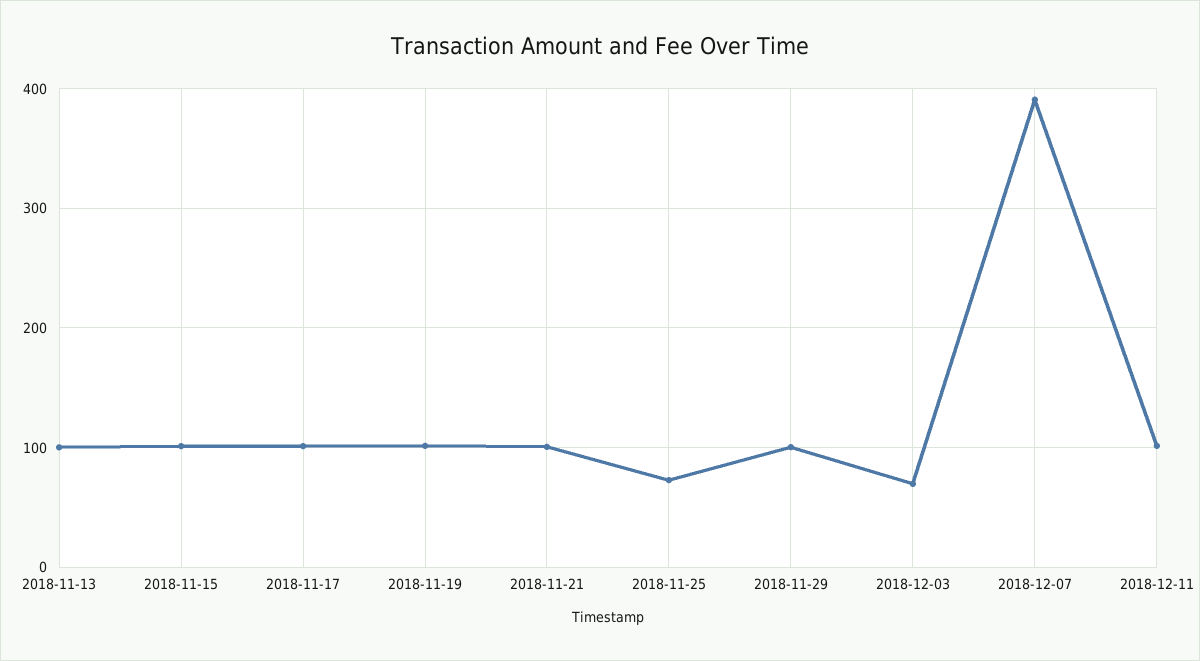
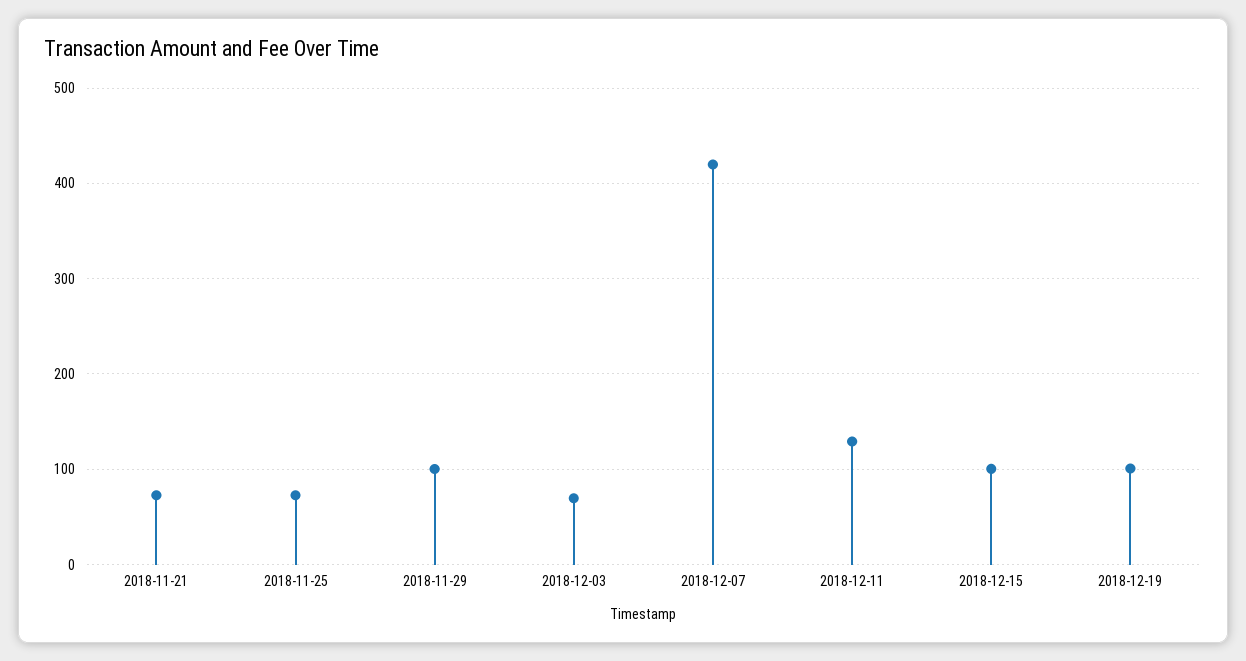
2018-11-13: 100 -> none
2018-11-15: 100 -> none
2018-11-17: 100 -> none
2018-11-19: 100 -> none
2018-11-21: 100 -> 70
2018-12-07: 390 -> 420
2018-12-11: 100 -> 130
2018-12-15: none -> 100
2018-12-19: none -> 100

